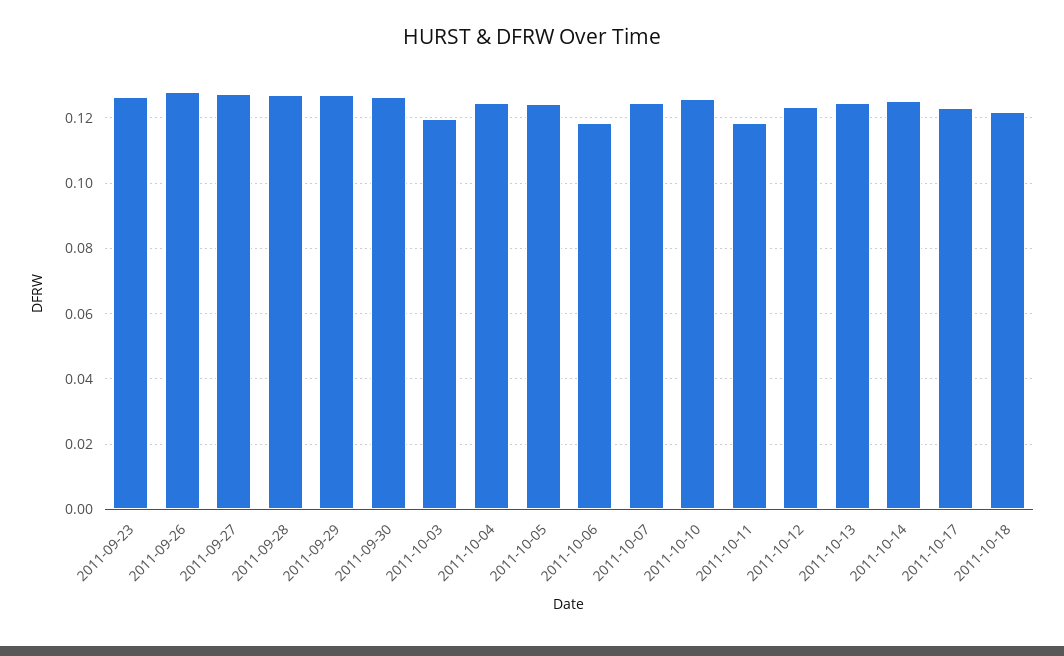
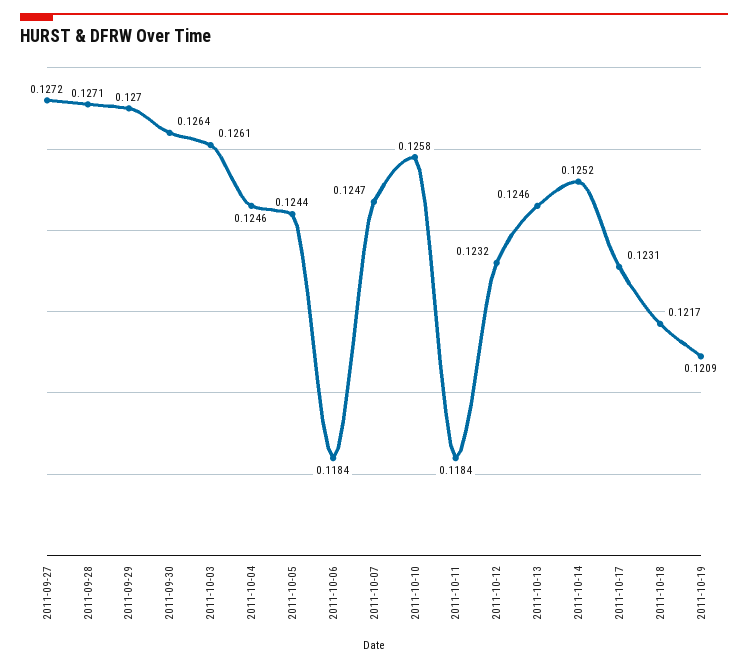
2011-09-23: 0.126 -> none
2011-09-26: 0.128 -> none
2011-10-03: 0.12 -> 0.1261
2011-10-19: none -> 0.1209

